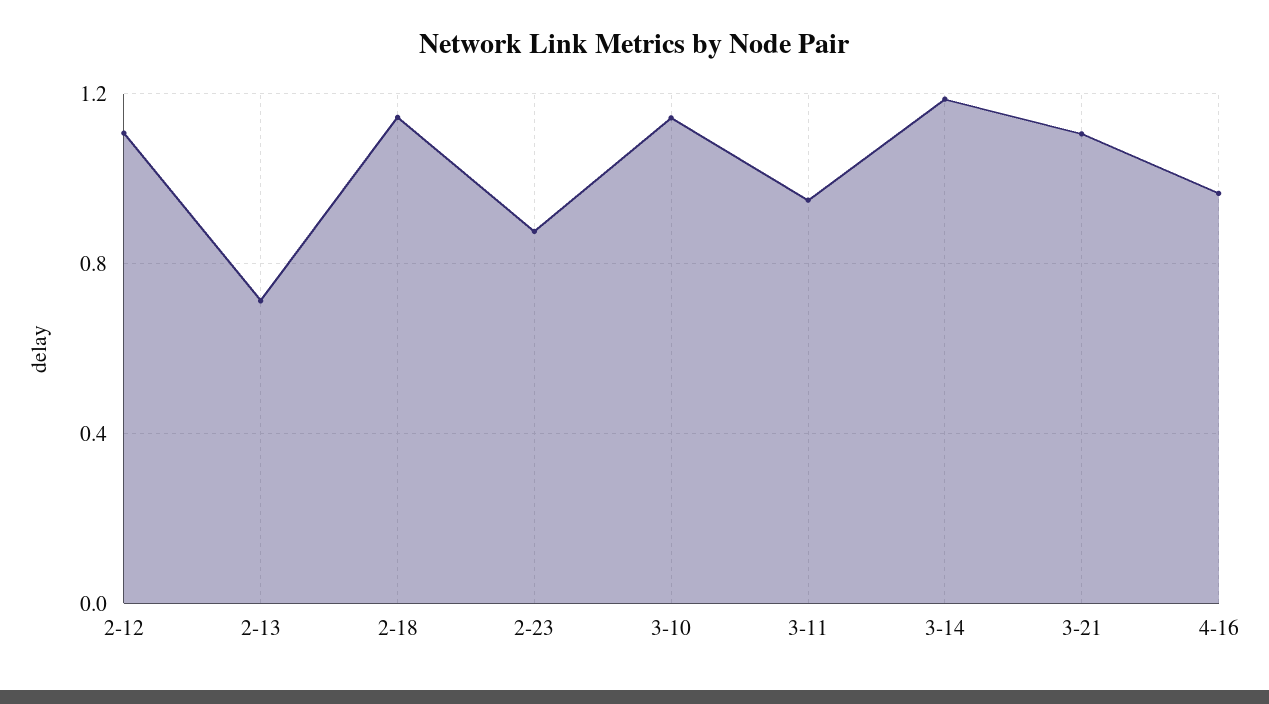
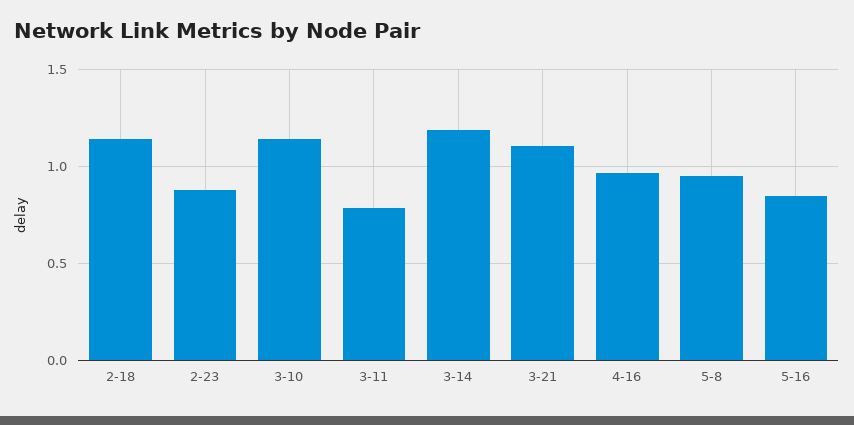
2-12: 1.1 -> none
2-13: 0.7 -> none
3-11: 0.95 -> 0.8
5-8: none -> 0.95
5-16: none -> 0.85

